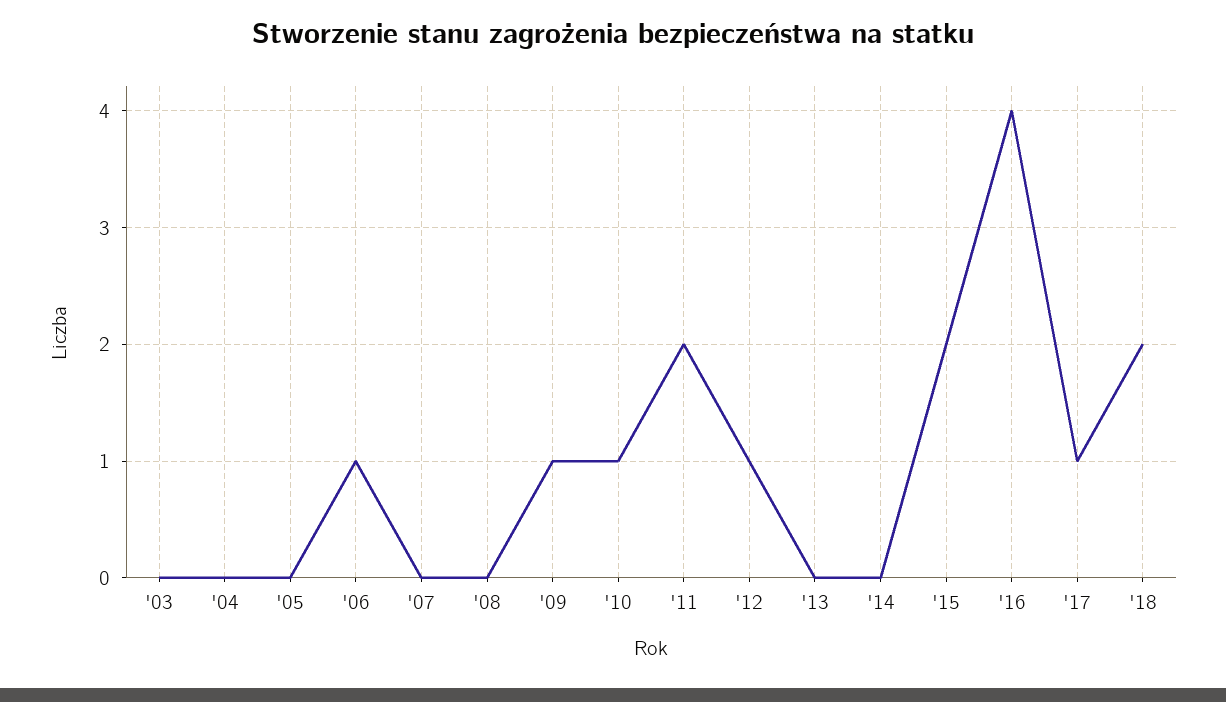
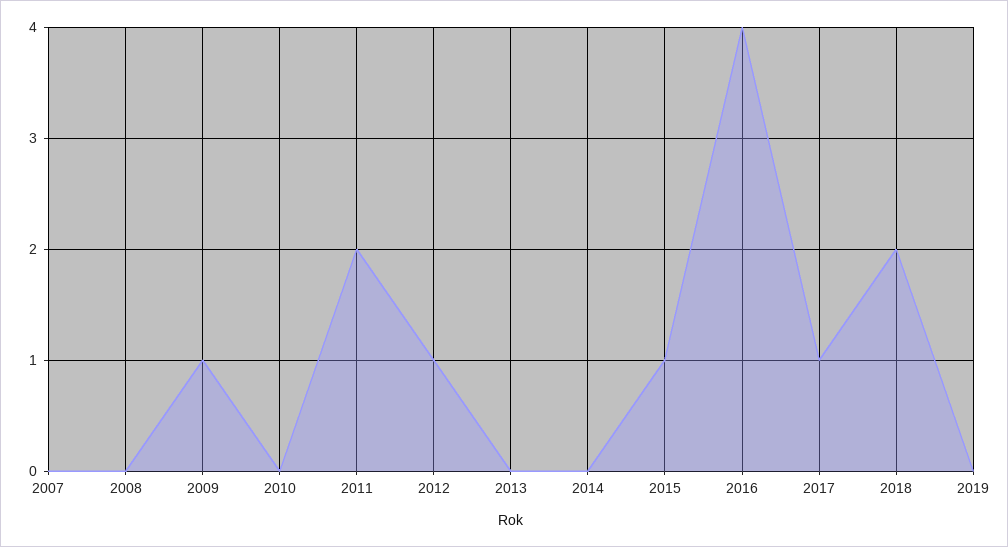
'03: 0 -> none
'04: 0 -> none
'05: 0 -> none
'06: 1 -> none
'10: 1 -> 0
'15: 2 -> 1
2019: none -> 0

